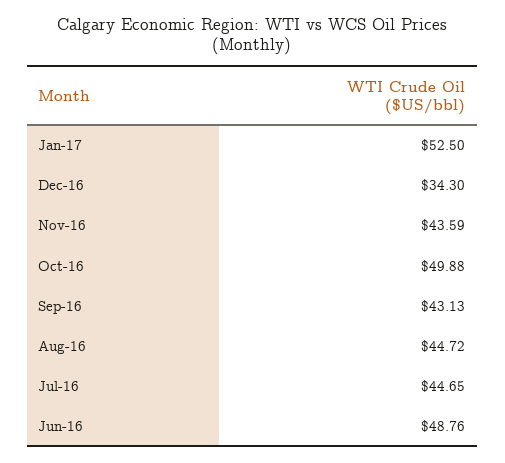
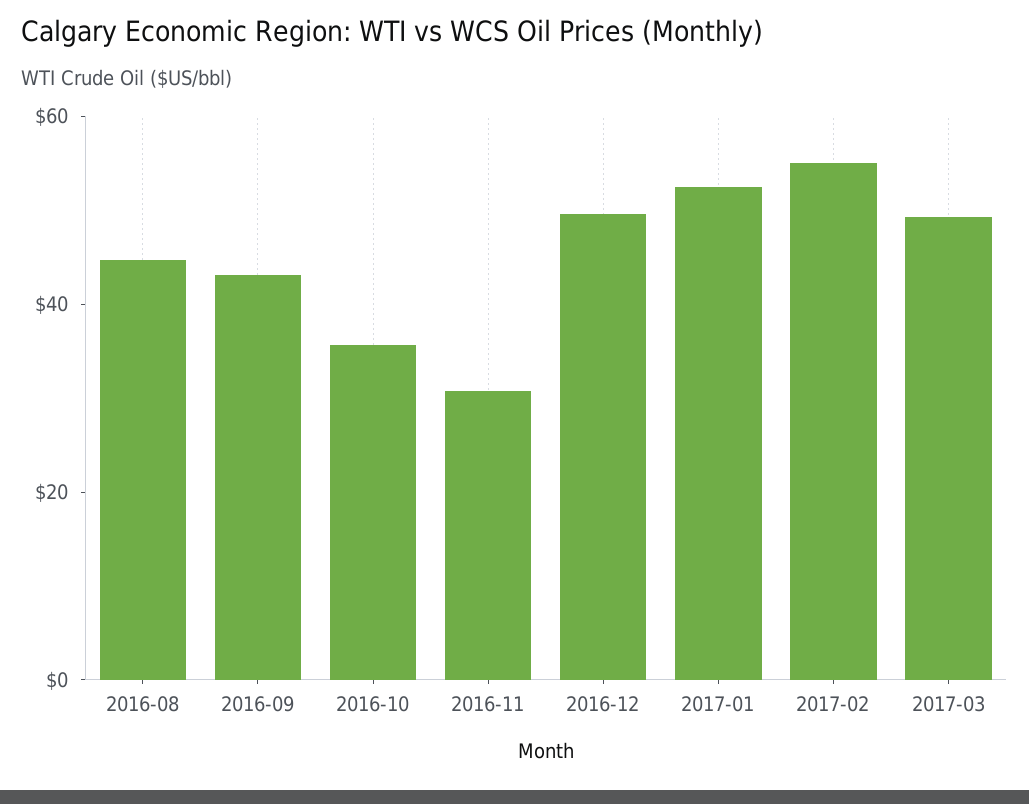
Dec-16: 34.3 -> 50
Nov-16: 43.59 -> 30
Oct-16: 49.88 -> 35
Jul-16: 44.65 -> none
Jun-16: 48.76 -> none
2017-02: none -> 55
2017-03: none -> 50

